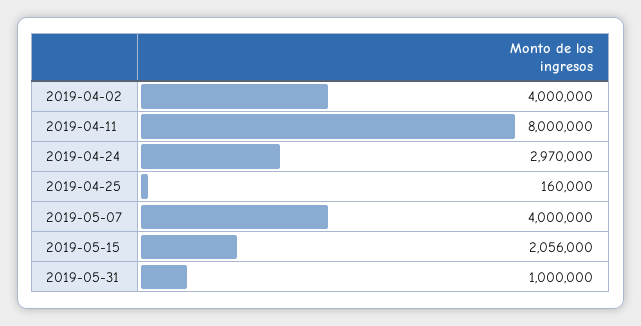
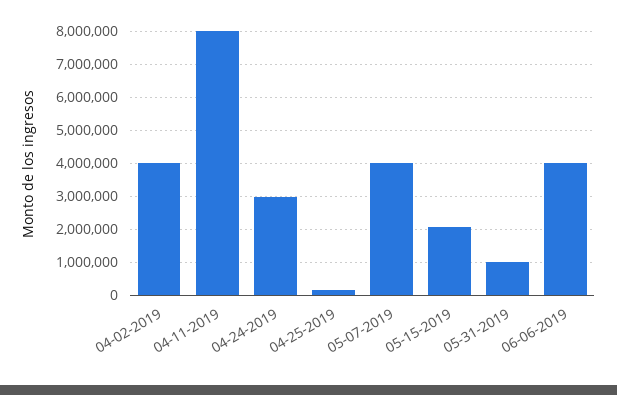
06-06-2019: none -> 4000000

